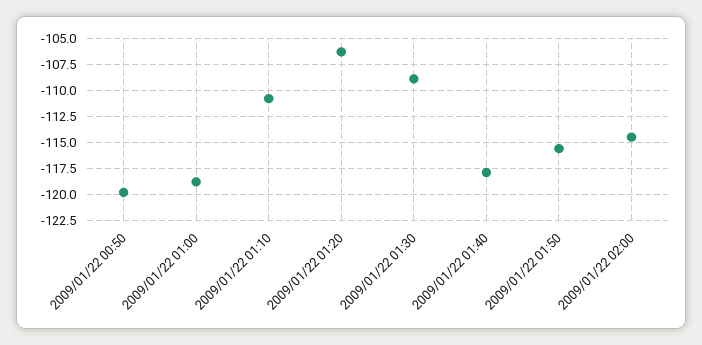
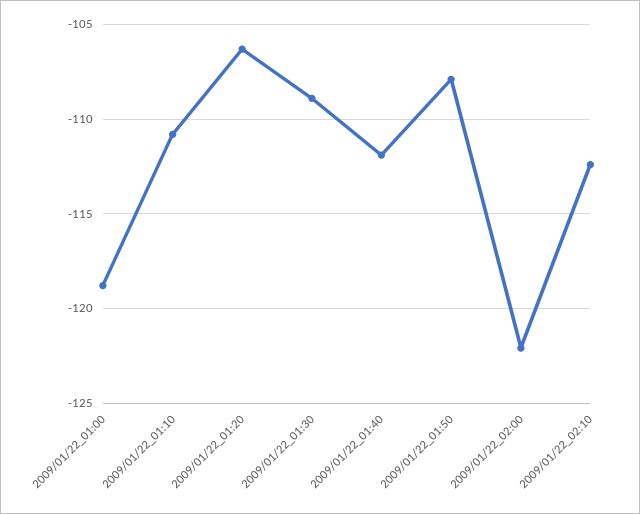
2009/01/22 00:50: -120 -> none
2009/01/22 01:40: -117.5 -> -112
2009/01/22 01:50: -115 -> -108
2009/01/22 02:00: -115 -> -122
2009/01/22_02:10: none -> -112.5

